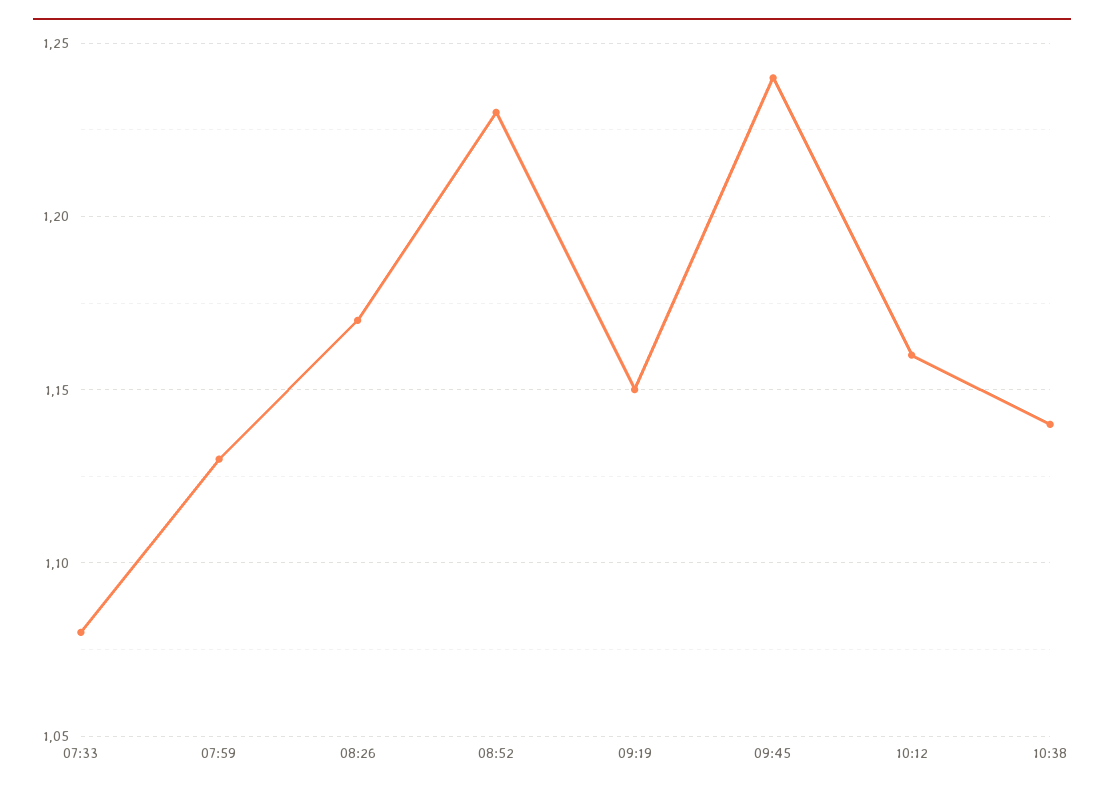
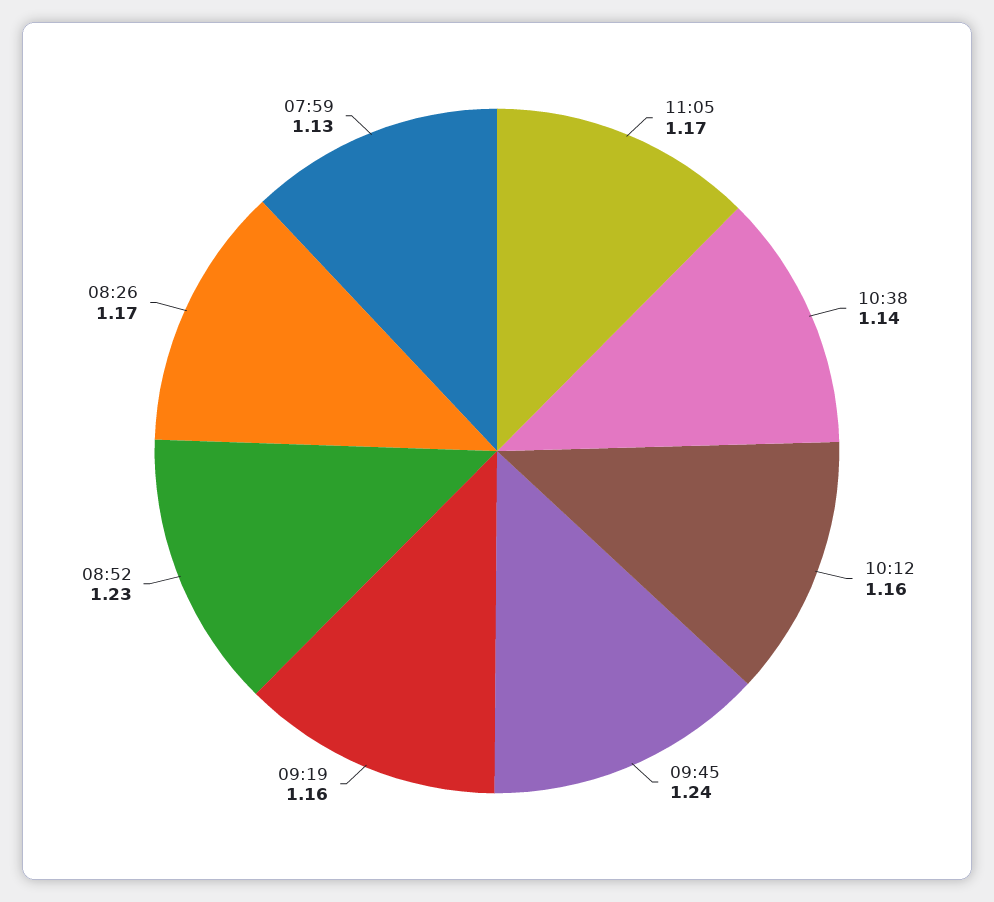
07:33: 1.08 -> none
09:19: 1.15 -> 1.16
11:05: none -> 1.17

